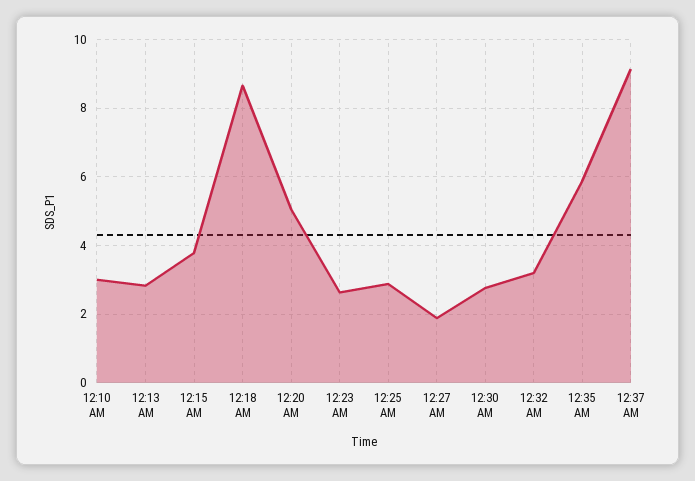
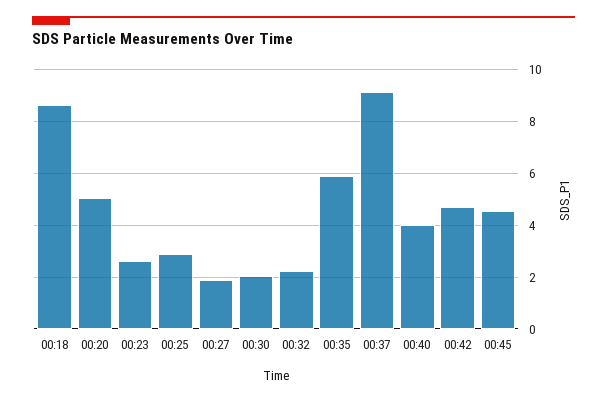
12:10 AM: 3 -> none
12:13 AM: 2.8 -> none
12:15 AM: 3.8 -> none
12:30 AM: 2.8 -> 2
12:32 AM: 3.2 -> 2.25
00:40: none -> 4
00:42: none -> 4.75
00:45: none -> 4.5

